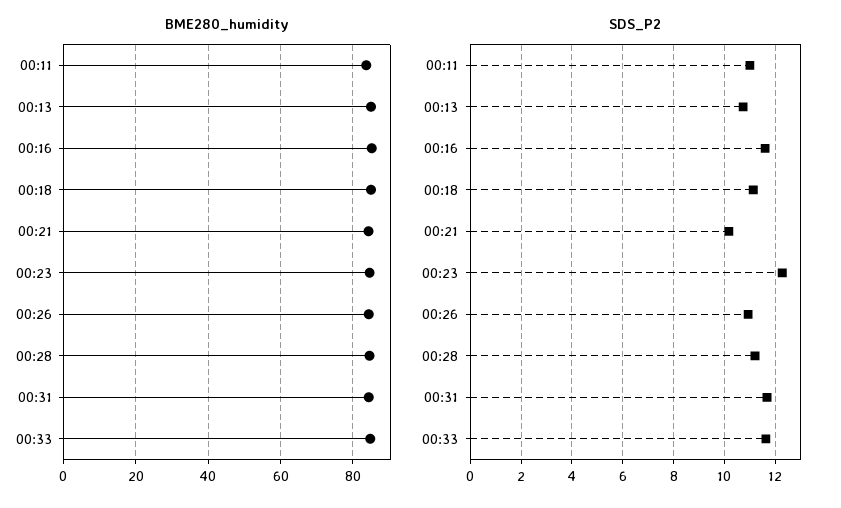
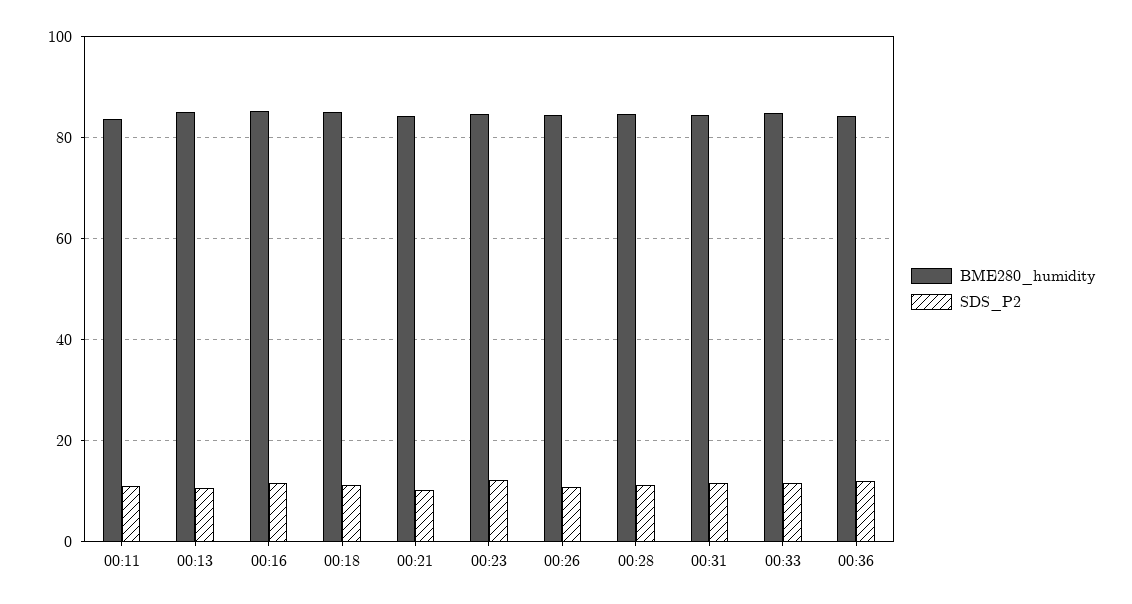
BME280_humidity, 00:36: none -> 84
SDS_P2, 00:36: none -> 12

